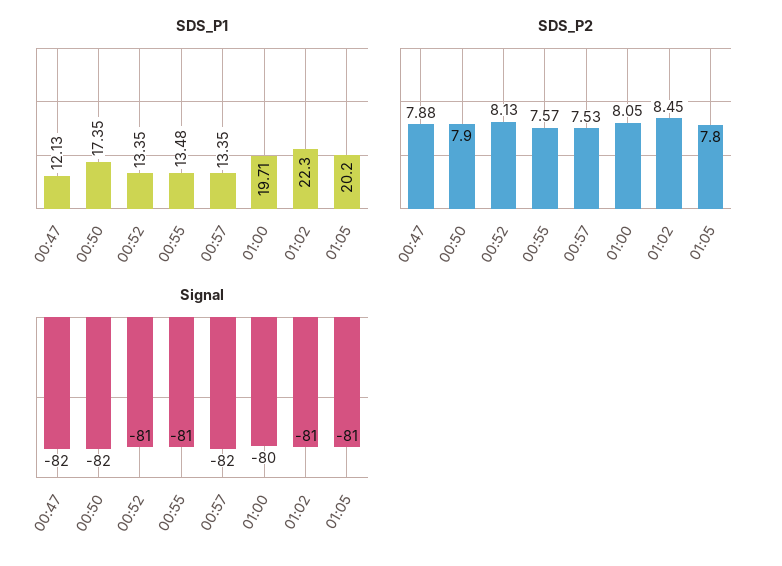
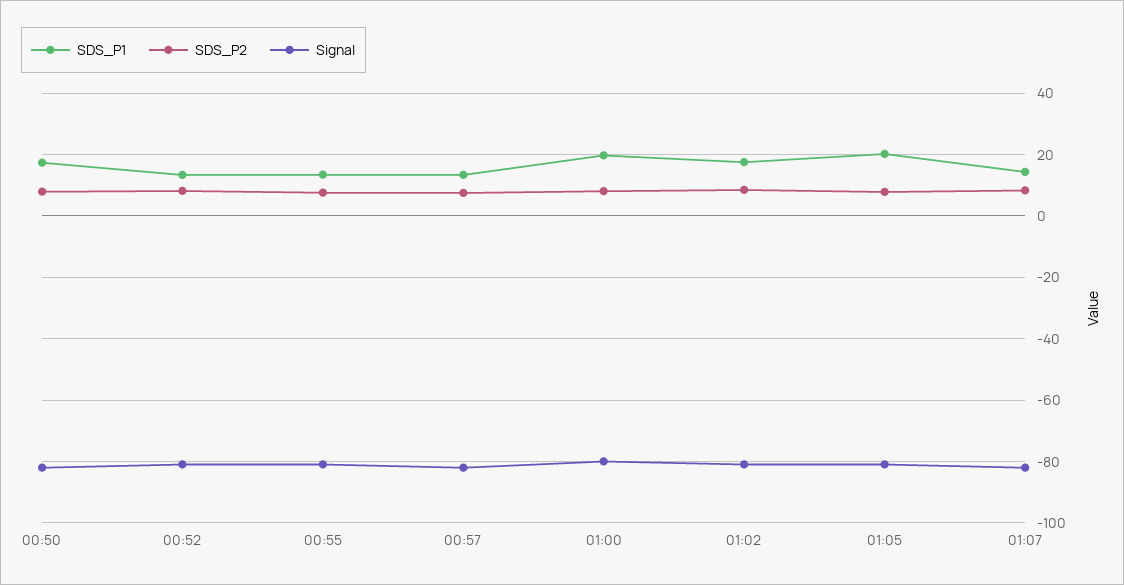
SDS_P1, 00:47: 12.13 -> none
SDS_P1, 01:02: 22.3 -> 18
SDS_P2, 00:47: 7.88 -> none
Signal, 00:47: -82 -> none
SDS_P1, 01:07: none -> 14
SDS_P2, 01:07: none -> 8
Signal, 01:07: none -> -82

